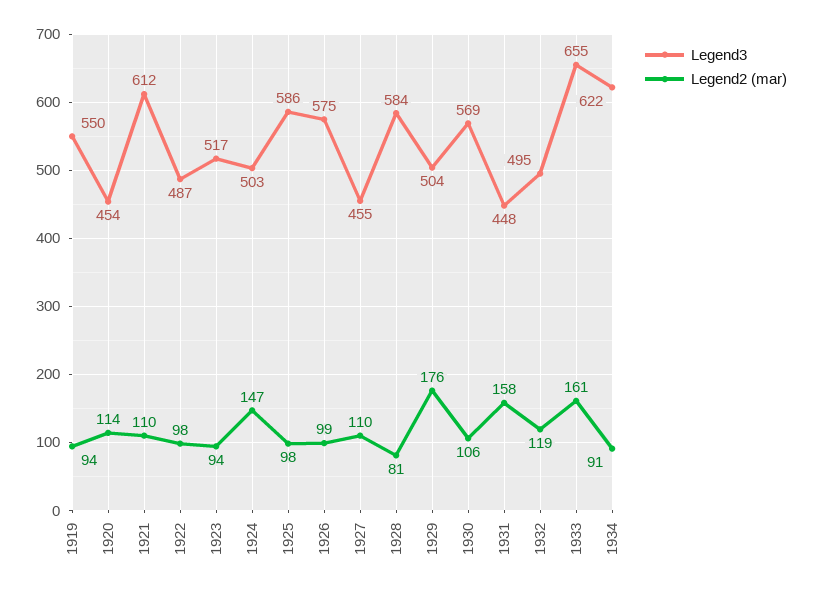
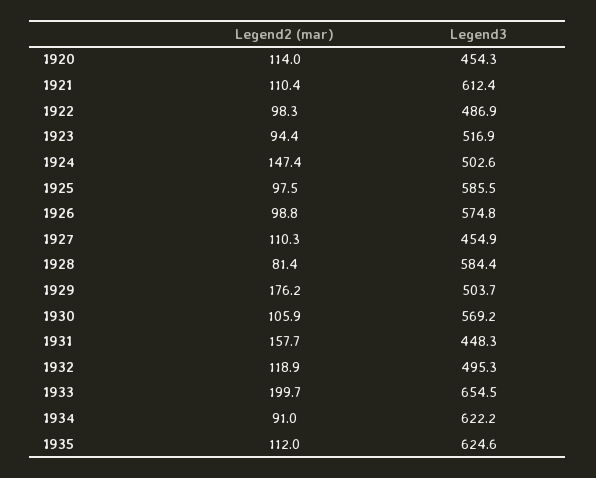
Legend3, 1919: 550 -> none
Legend2 (mar), 1919: 94 -> none
Legend2 (mar), 1933: 161 -> 199.7
Legend2 (mar), 1935: none -> 112
Legend3, 1935: none -> 624.6

